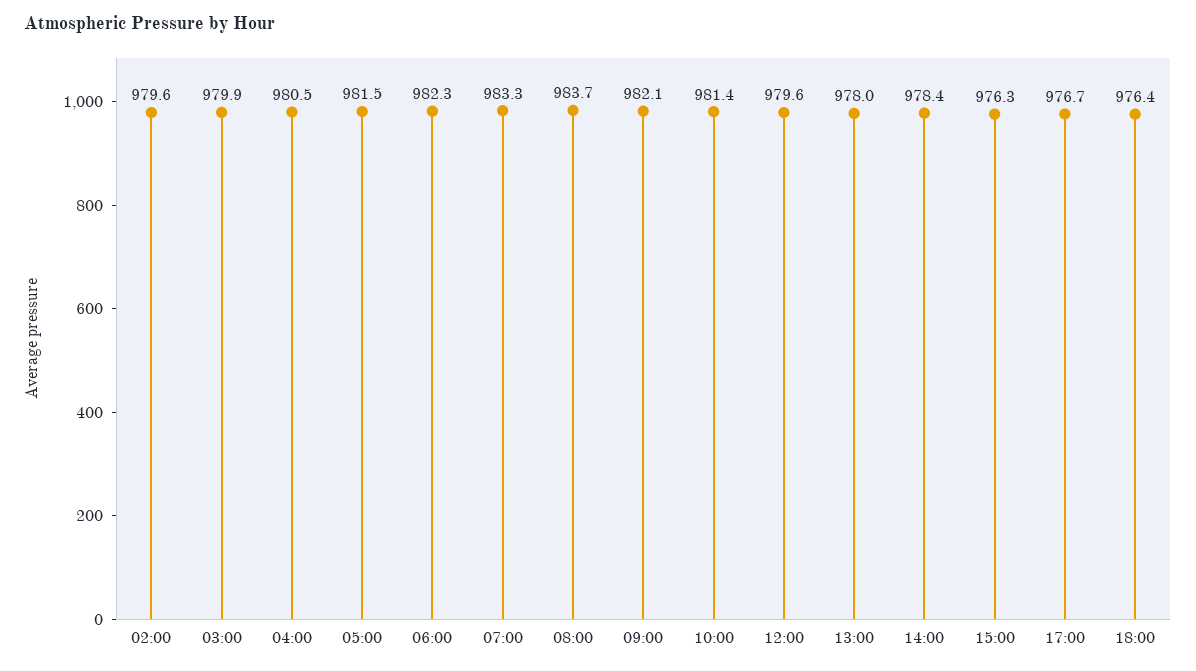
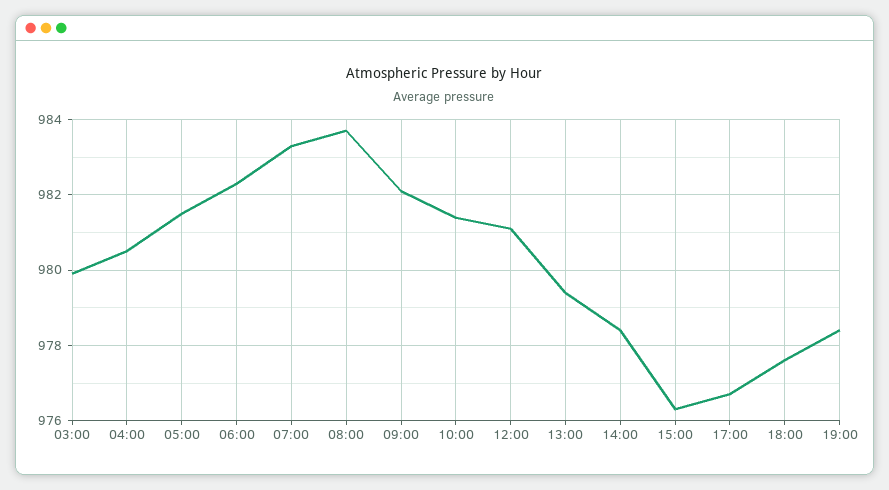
02:00: 979.6 -> none
12:00: 979.6 -> 981
13:00: 978 -> 979.5
18:00: 976.4 -> 977.5
19:00: none -> 978.5

